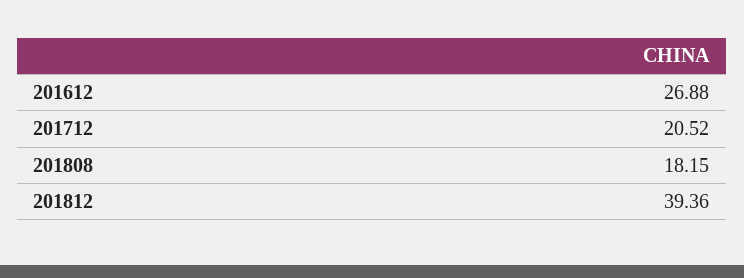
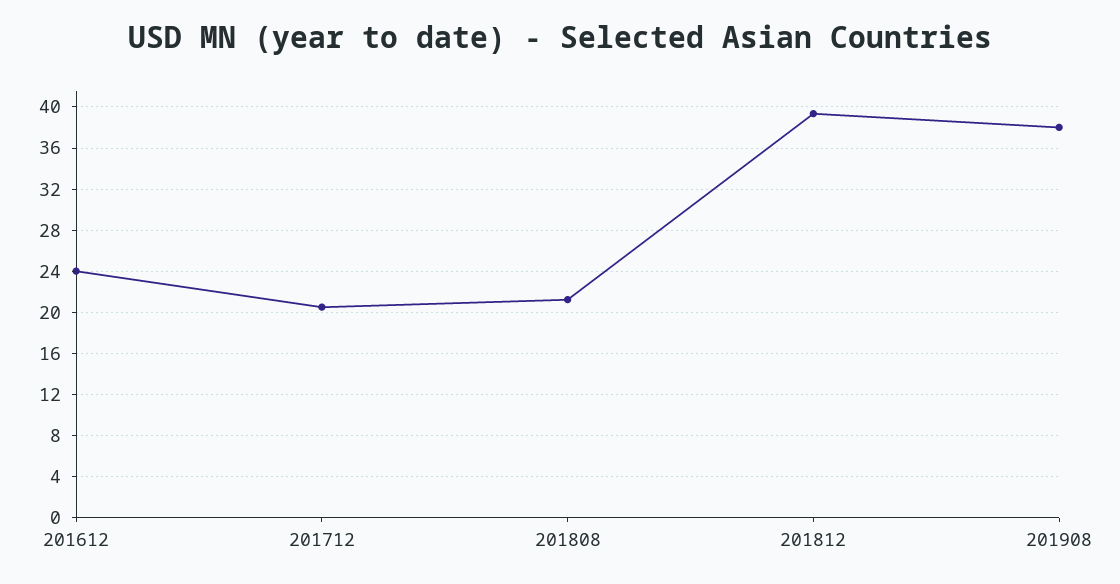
201612: 26.88 -> 24
201808: 18.15 -> 21
201908: none -> 38

